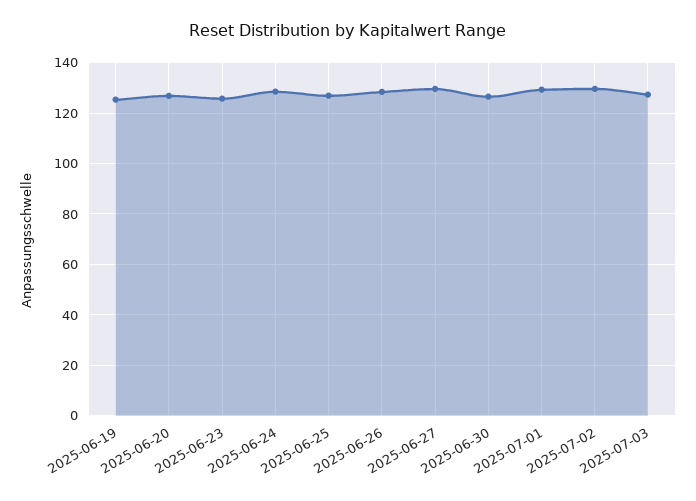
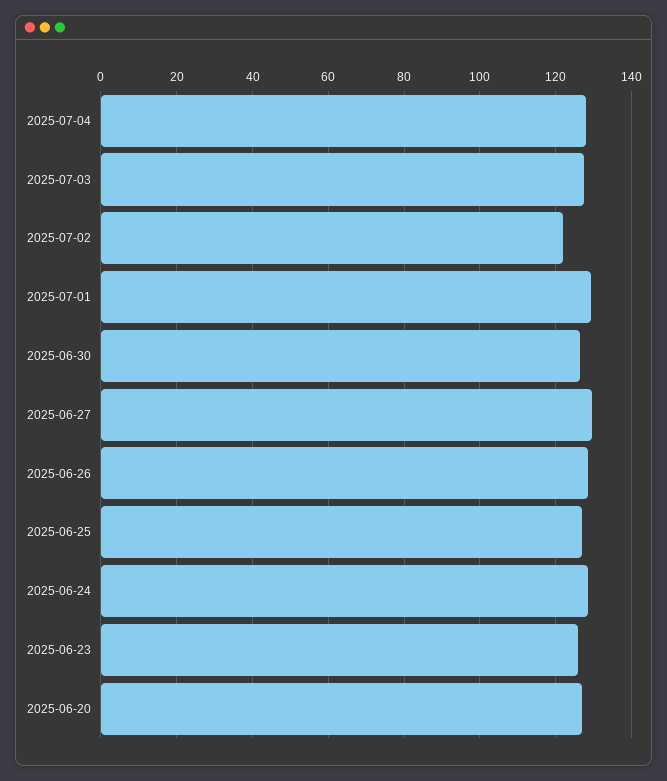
2025-06-19: 125 -> none
2025-07-02: 130 -> 122
2025-07-04: none -> 128

